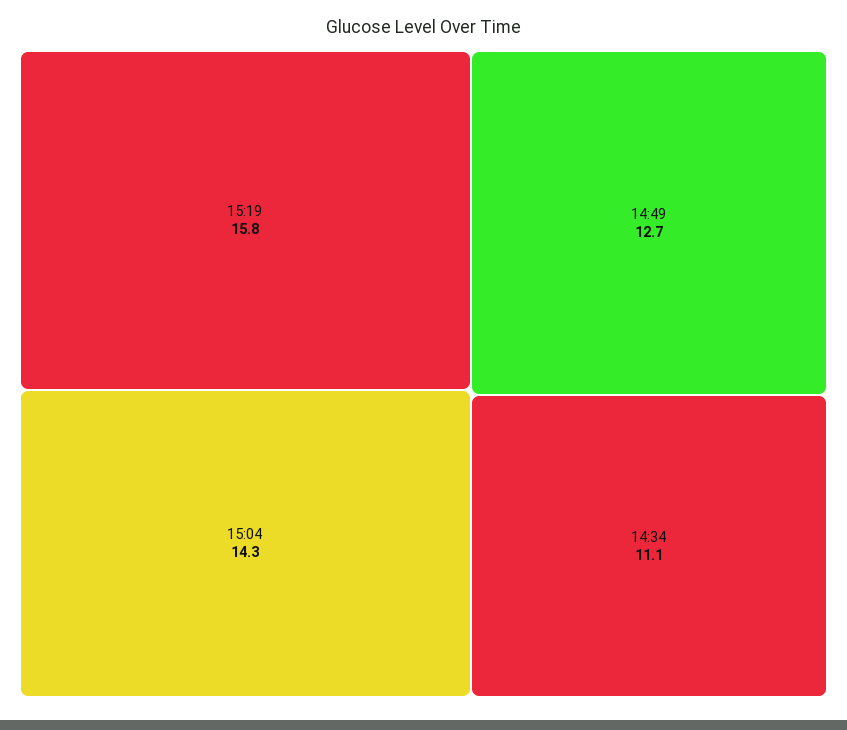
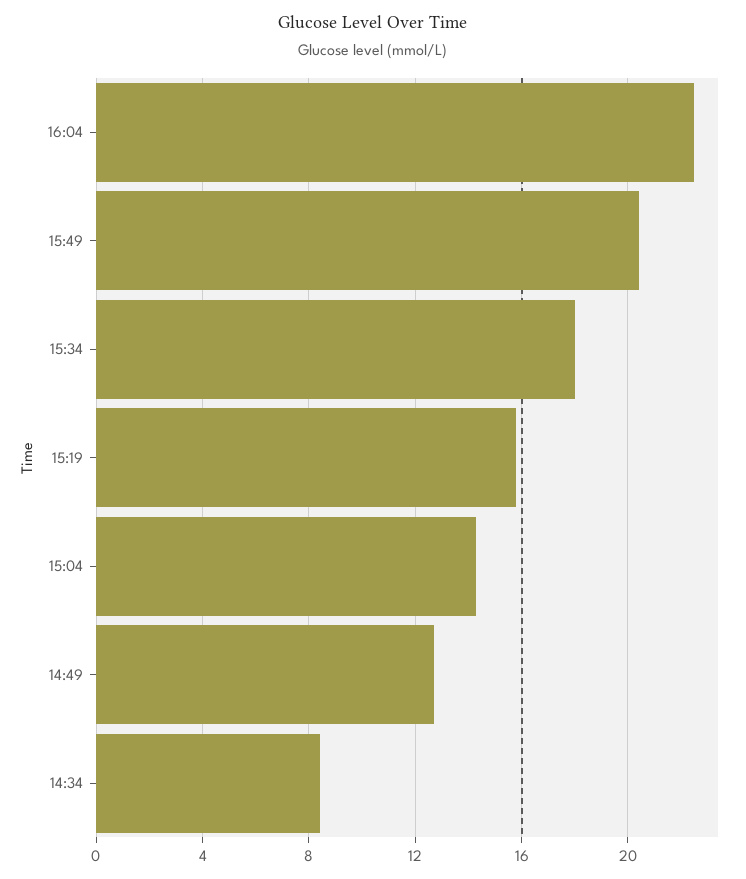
14:34: 11.1 -> 8.5
16:04: none -> 22.5
15:49: none -> 20.5
15:34: none -> 18

